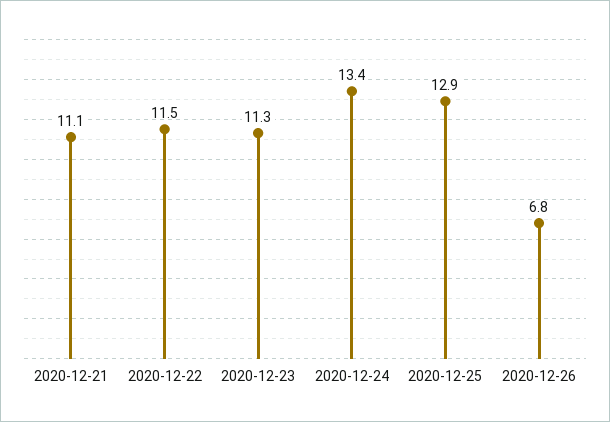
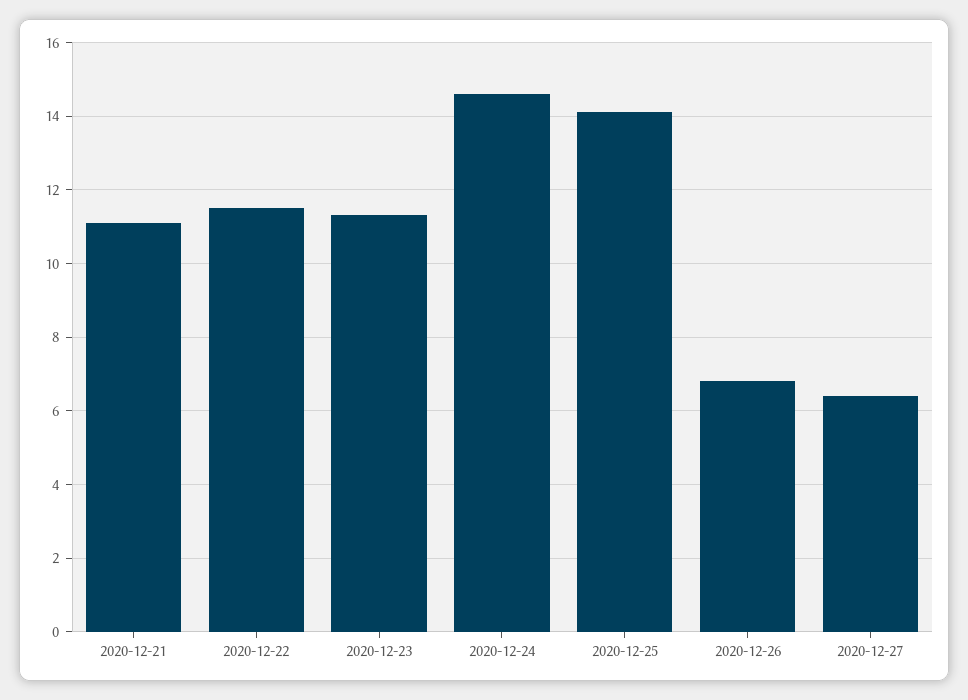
2020-12-24: 13.4 -> 14.5
2020-12-25: 12.9 -> 14
2020-12-27: none -> 6.5

